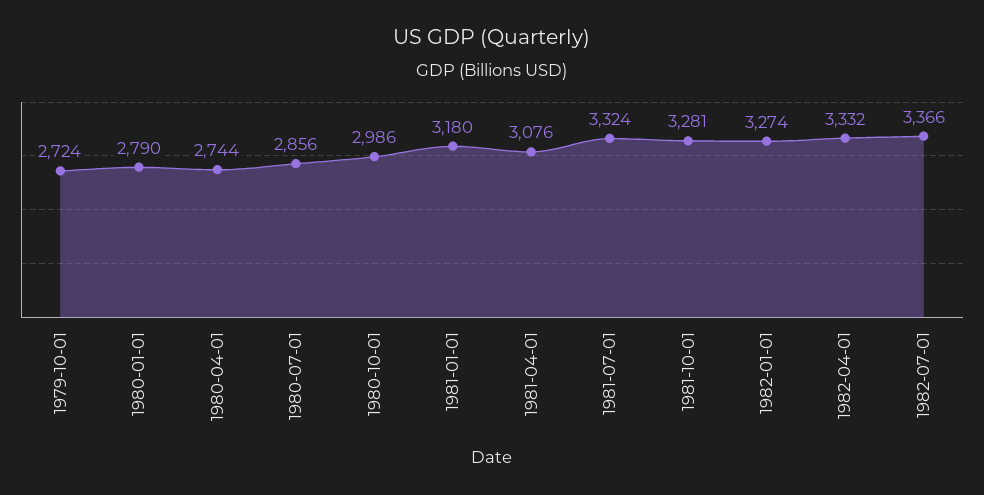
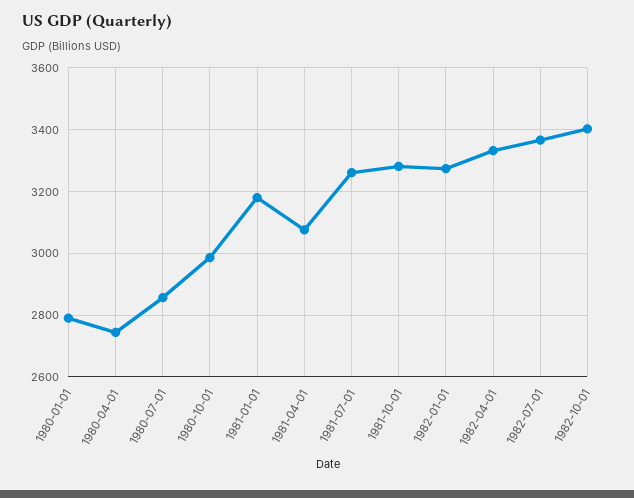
1979-10-01: 2724 -> none
1981-07-01: 3324 -> 3260
1982-10-01: none -> 3400

